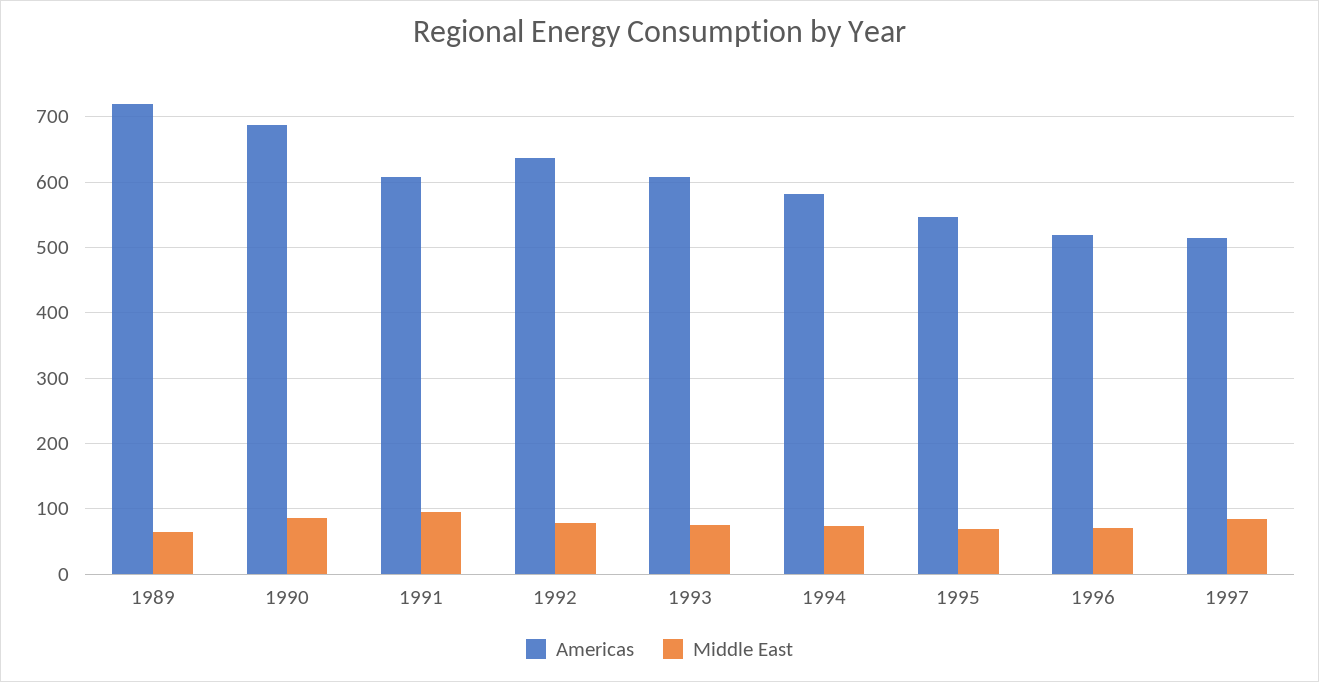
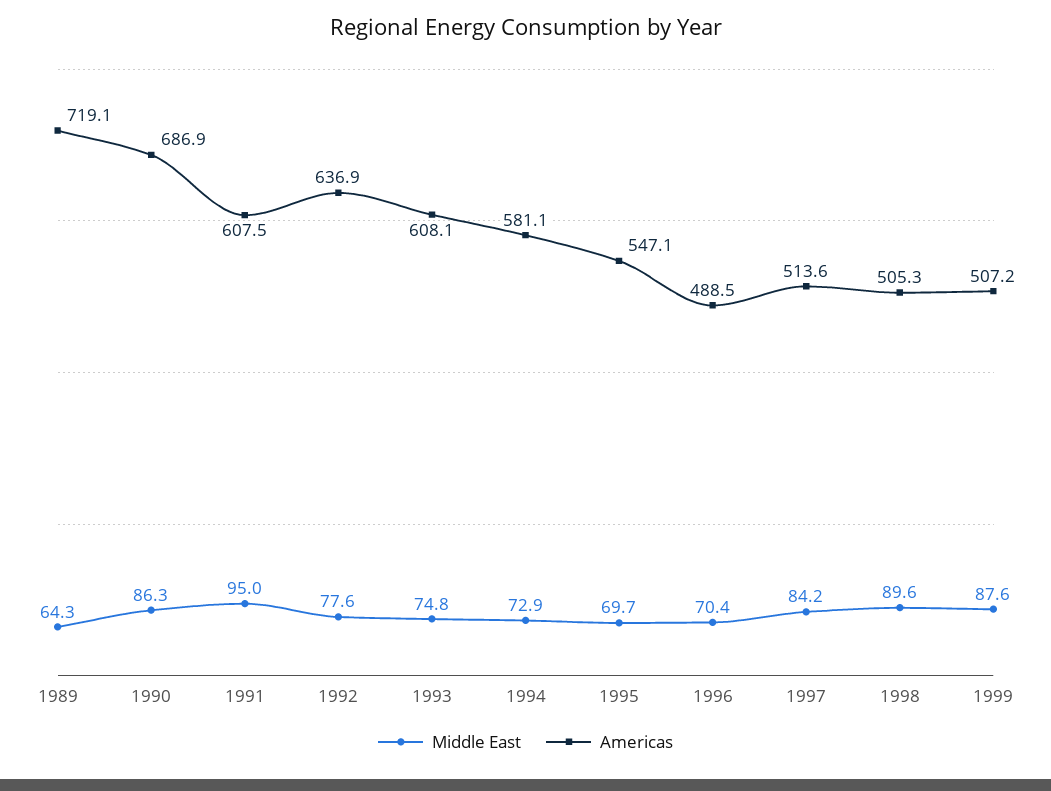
Americas, 1996: 520 -> 488.5
Middle East, 1998: none -> 89.6
Americas, 1998: none -> 505.3
Middle East, 1999: none -> 87.6
Americas, 1999: none -> 507.2

